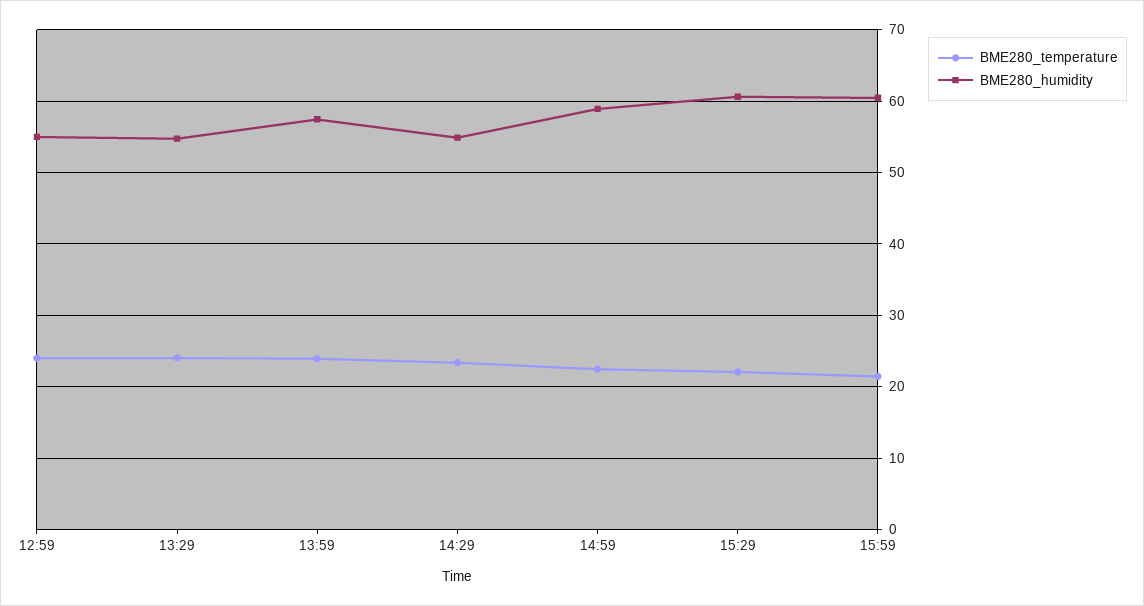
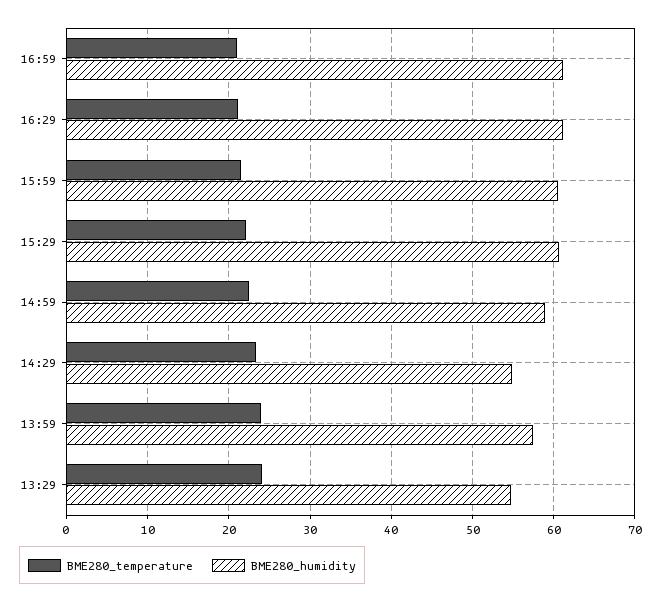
BME280_temperature, 12:59: 24 -> none
BME280_humidity, 12:59: 55 -> none
BME280_temperature, 16:59: none -> 21
BME280_humidity, 16:59: none -> 61
BME280_temperature, 16:29: none -> 21
BME280_humidity, 16:29: none -> 61

